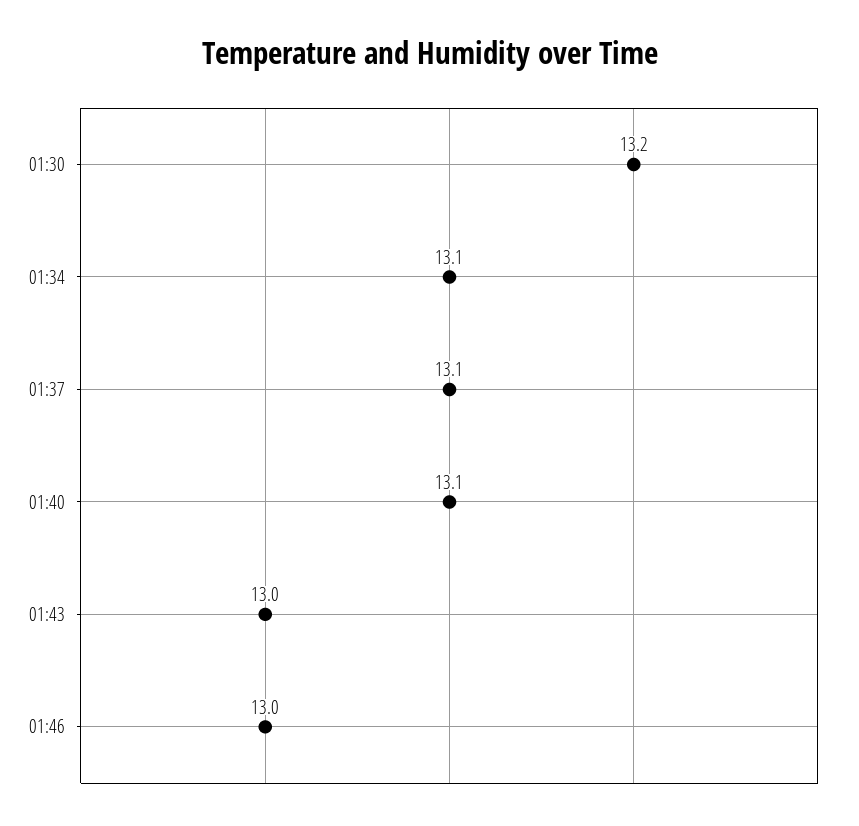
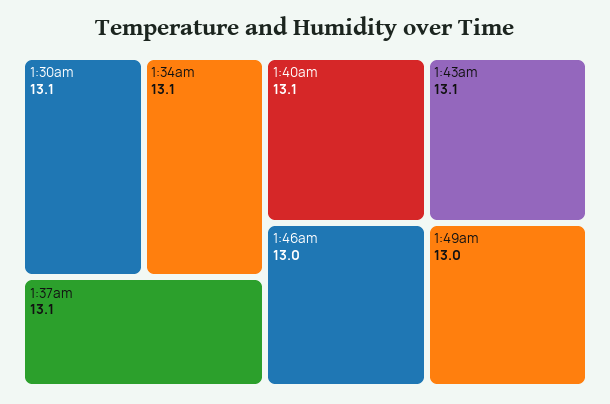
01:30: 13.2 -> 13.1
01:43: 13 -> 13.1
1:49am: none -> 13

